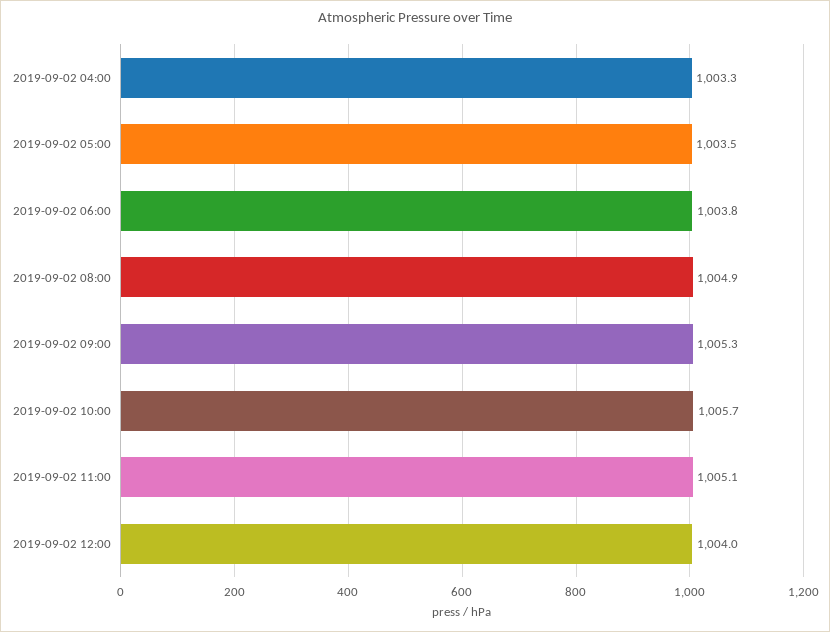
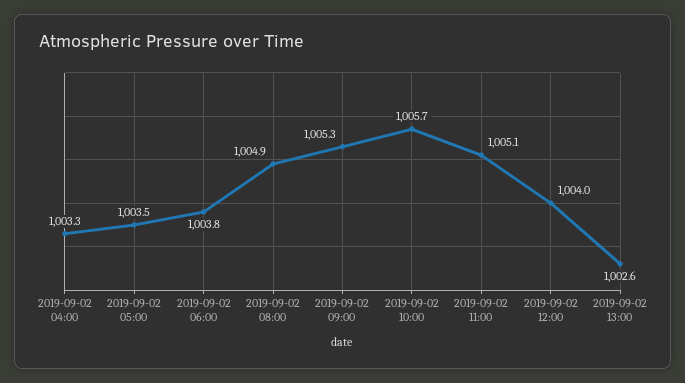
2019-09-02 13:00: none -> 1002.6

